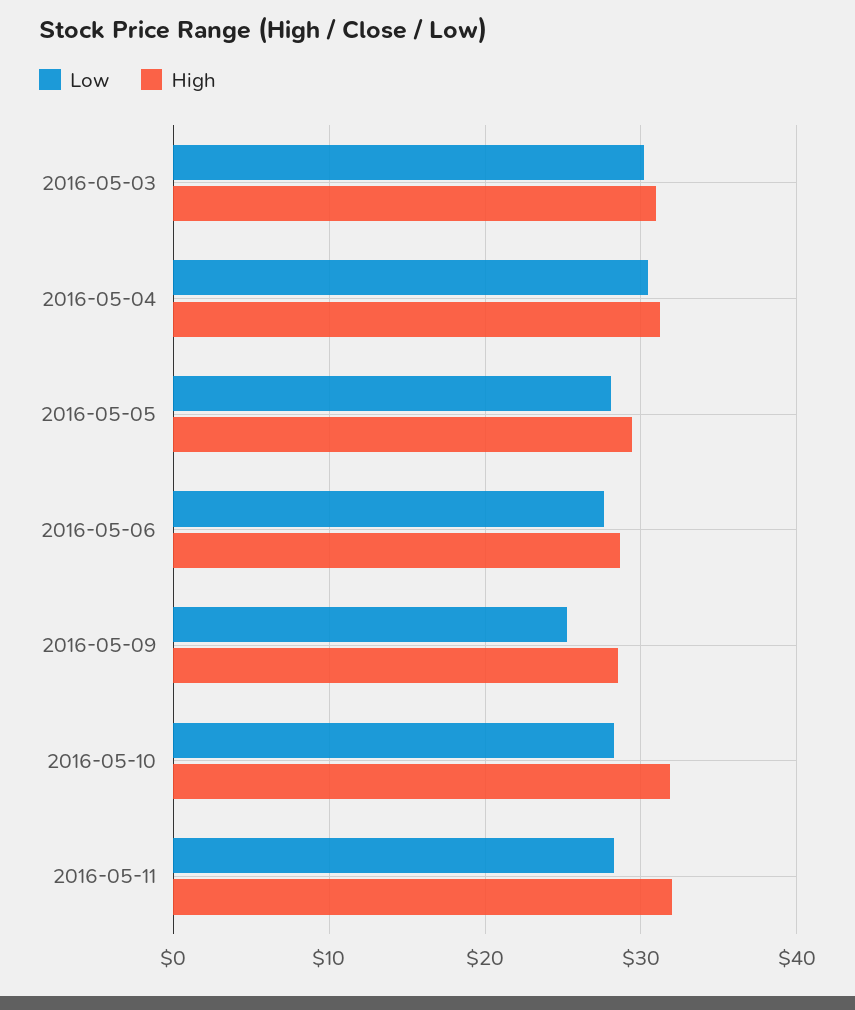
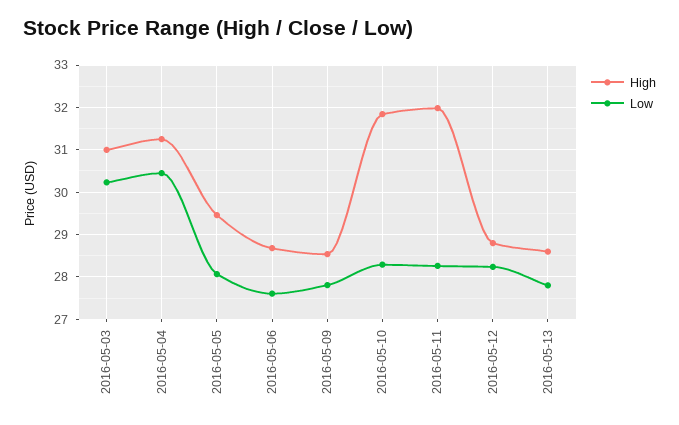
Low, 2016-05-09: 25 -> 27.8
High, 2016-05-12: none -> 28.8
Low, 2016-05-12: none -> 28.2
High, 2016-05-13: none -> 28.6
Low, 2016-05-13: none -> 27.8

